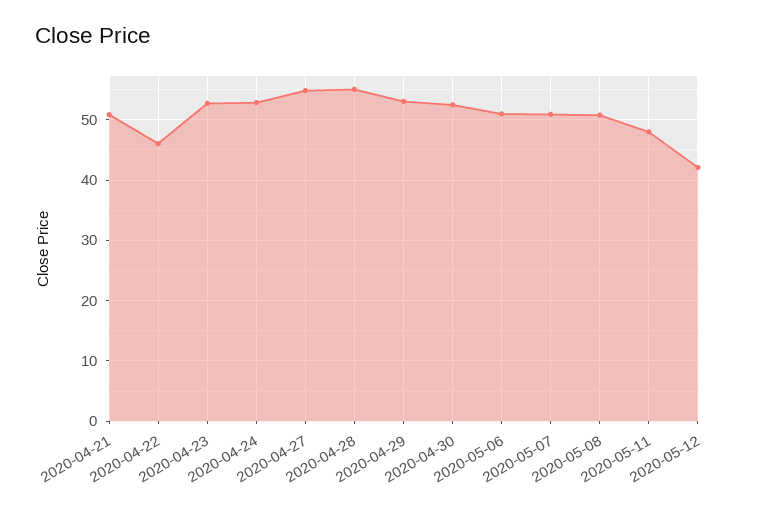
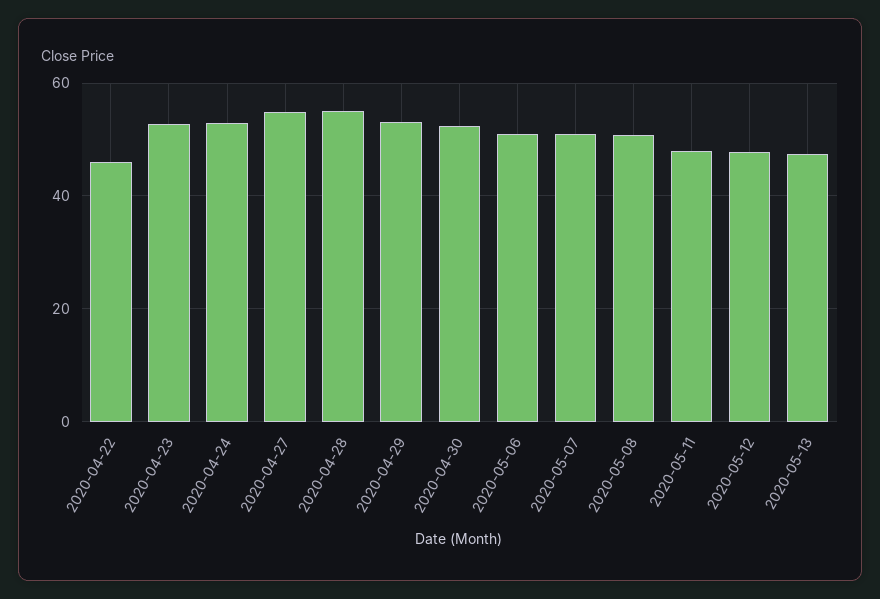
2020-04-21: 51 -> none
2020-05-12: 42 -> 48
2020-05-13: none -> 48

